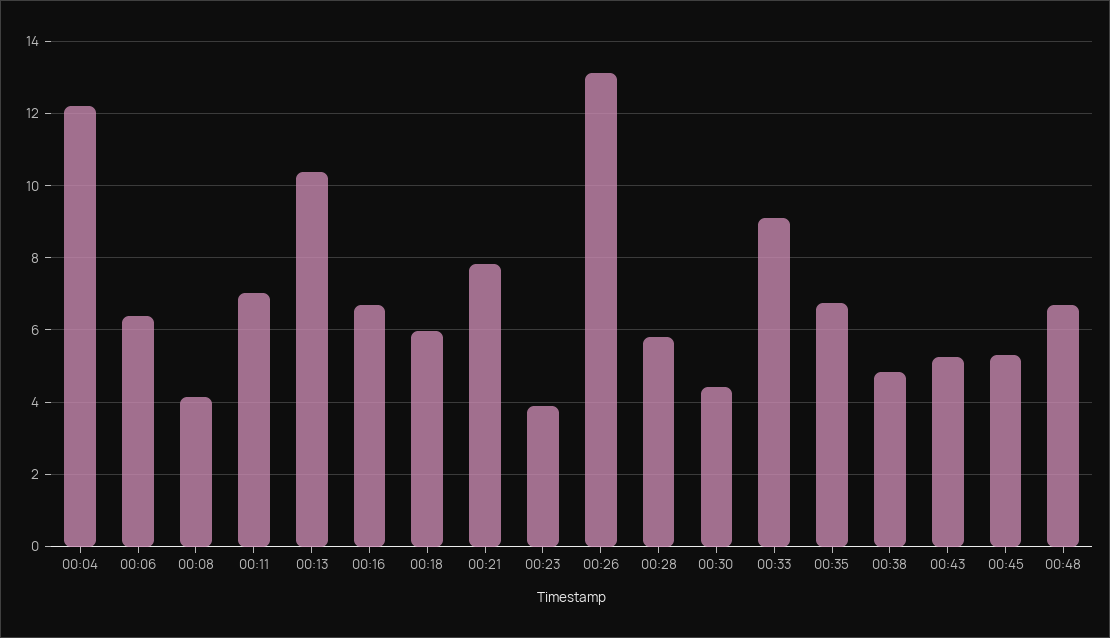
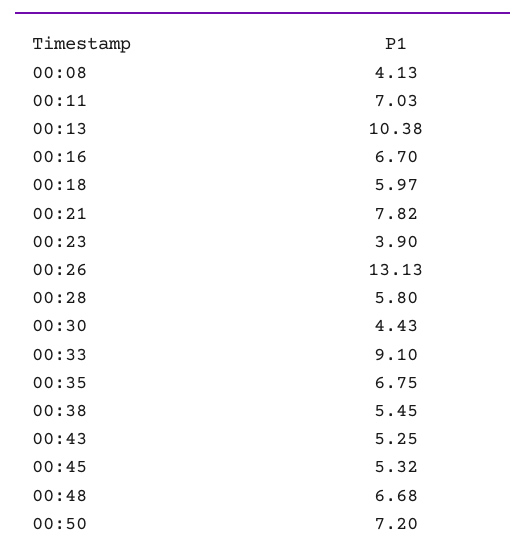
00:04: 12.2 -> none
00:06: 6.4 -> none
00:38: 4.8 -> 5.45
00:50: none -> 7.2

